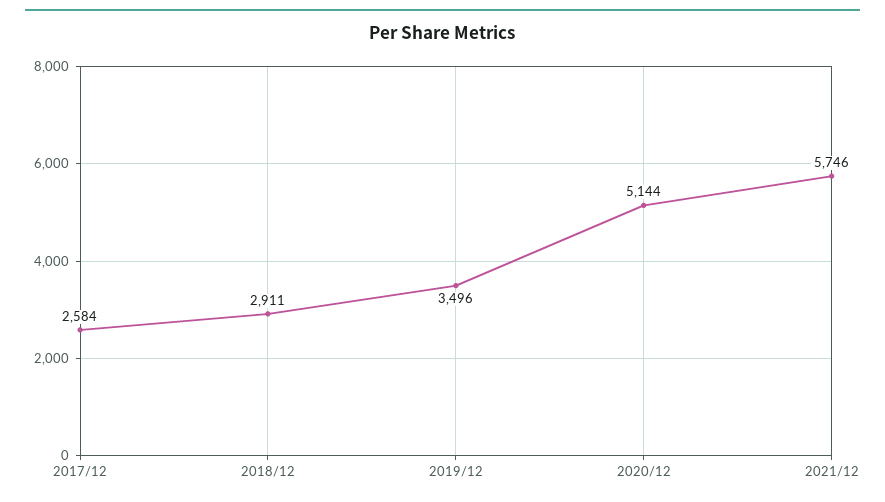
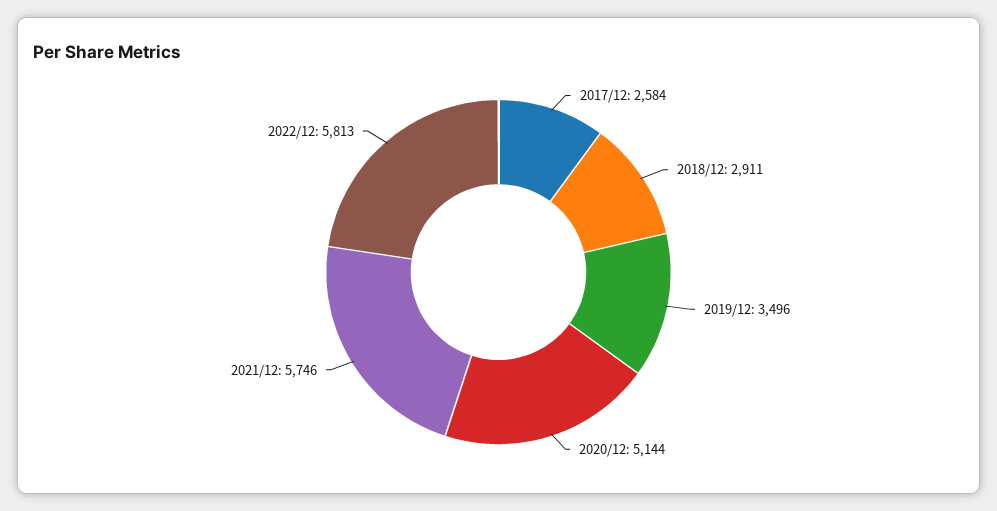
2022/12: none -> 5813

